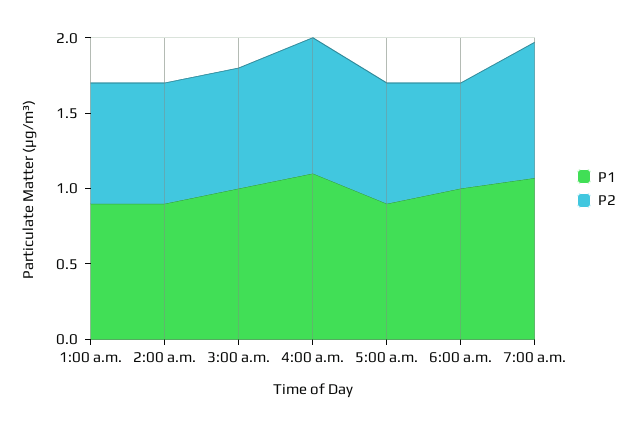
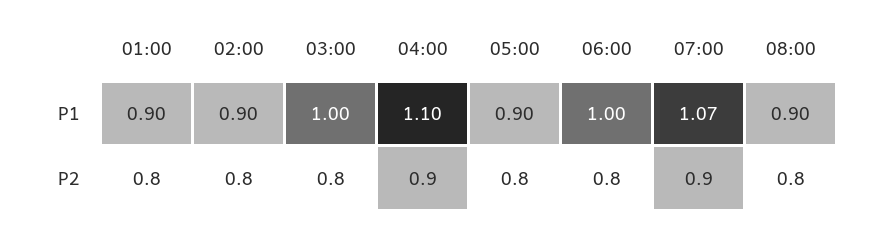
P2, 6:00 a.m.: 0.7 -> 0.8
P1, 08:00: none -> 0.9
P2, 08:00: none -> 0.8

